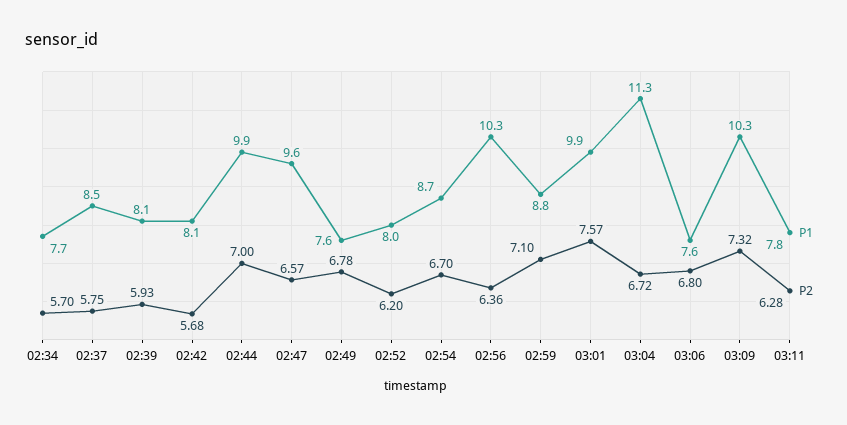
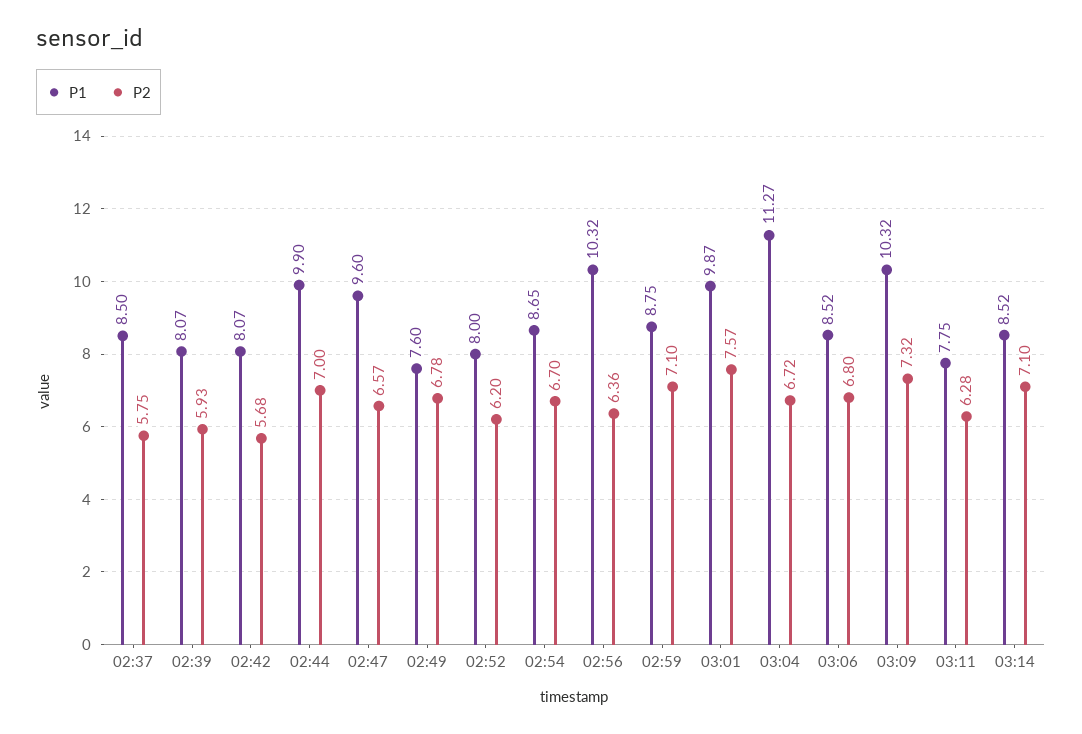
P1, 02:34: 7.7 -> none
P2, 02:34: 5.7 -> none
P1, 03:06: 7.6 -> 8.52
P1, 03:14: none -> 8.52
P2, 03:14: none -> 7.1

